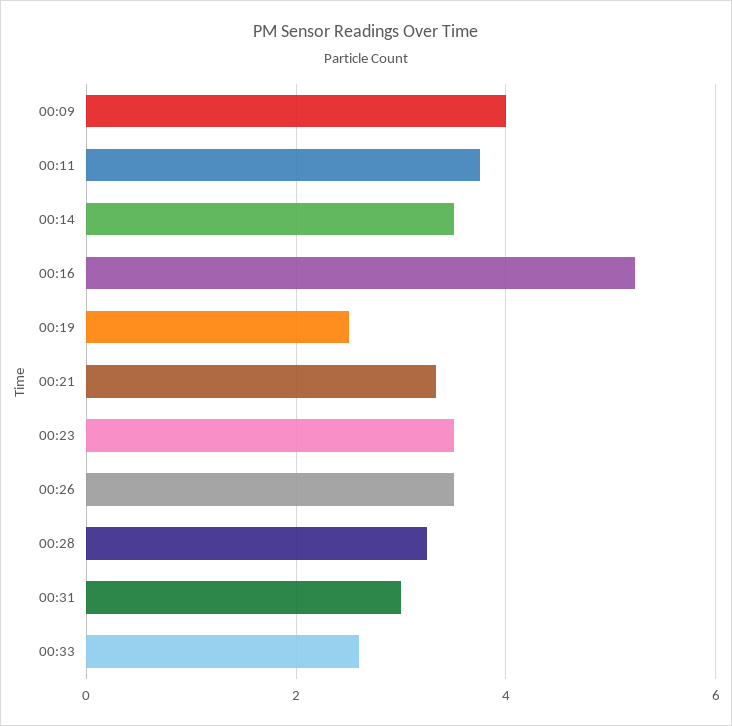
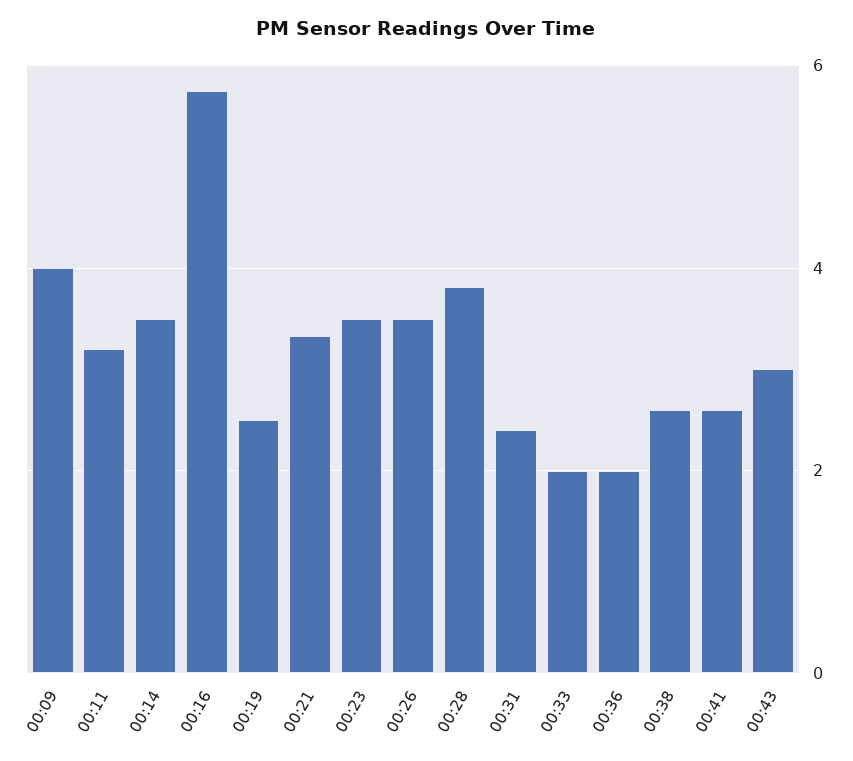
00:11: 3.8 -> 3.2
00:16: 5.2 -> 5.8
00:28: 3.2 -> 3.8
00:31: 3 -> 2.4
00:33: 2.6 -> 2
00:36: none -> 2
00:38: none -> 2.6
00:41: none -> 2.6
00:43: none -> 3

